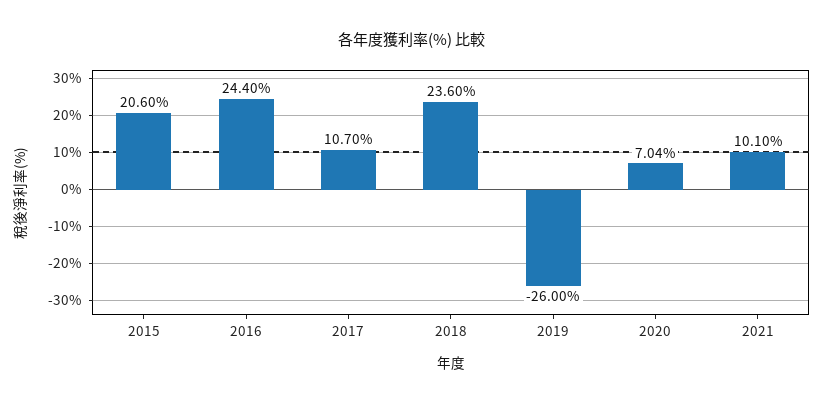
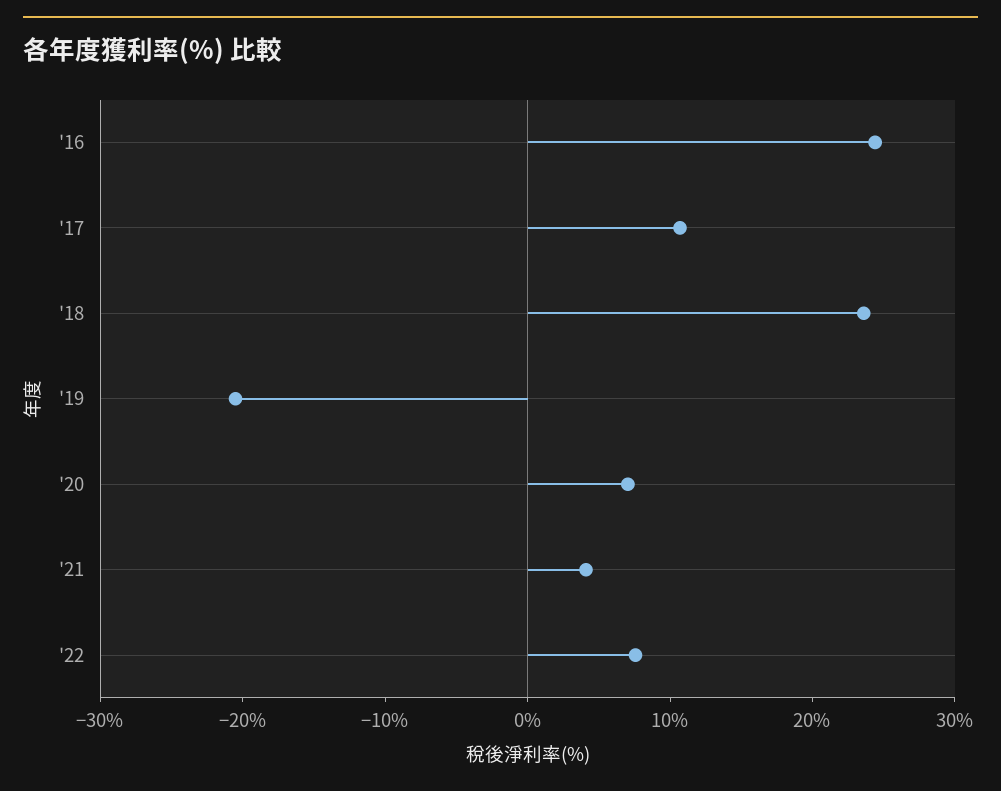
2015: 20.6 -> none
2019: -26 -> -20
2021: 10.1 -> 4
'22: none -> 8

